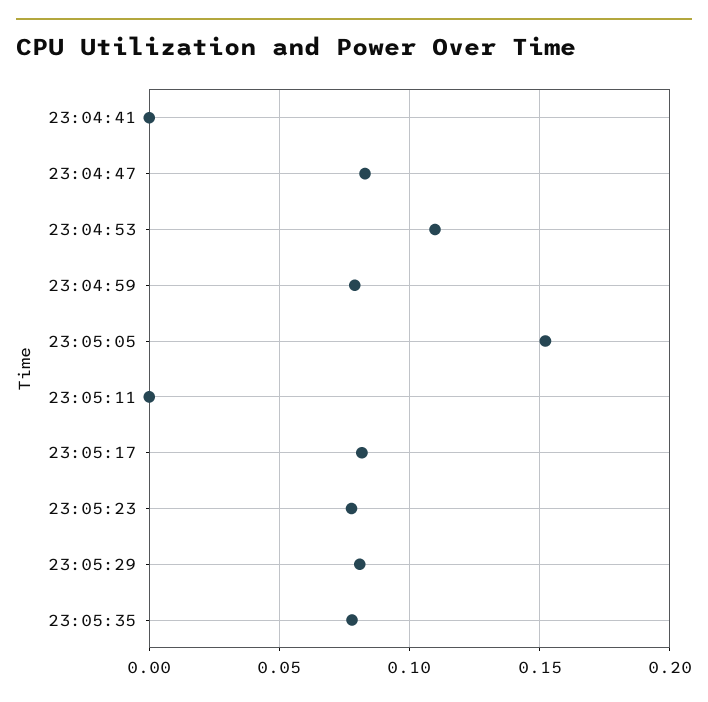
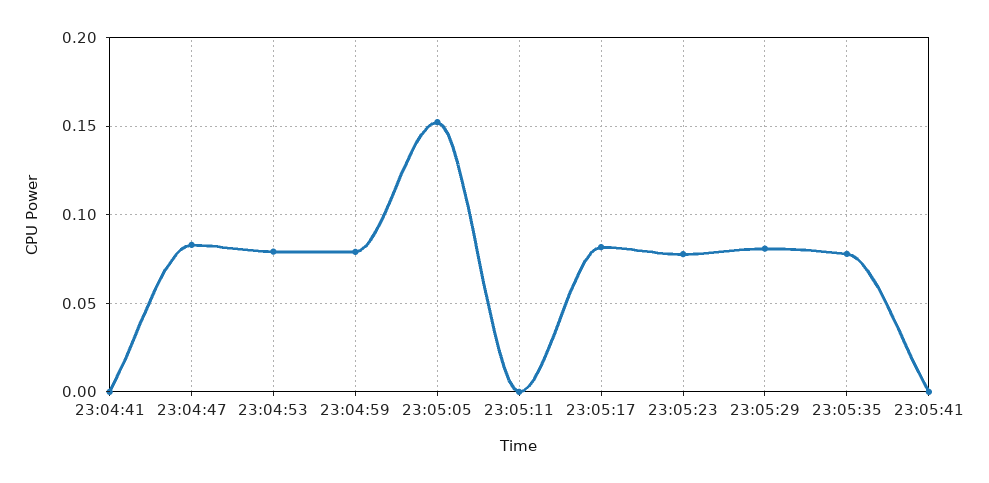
23:04:53: 0.11 -> 0.08
23:05:41: none -> 0

